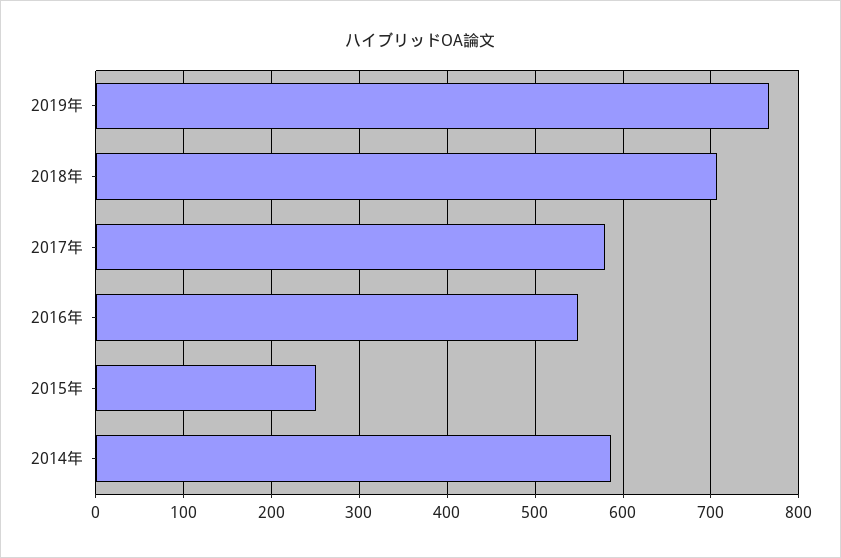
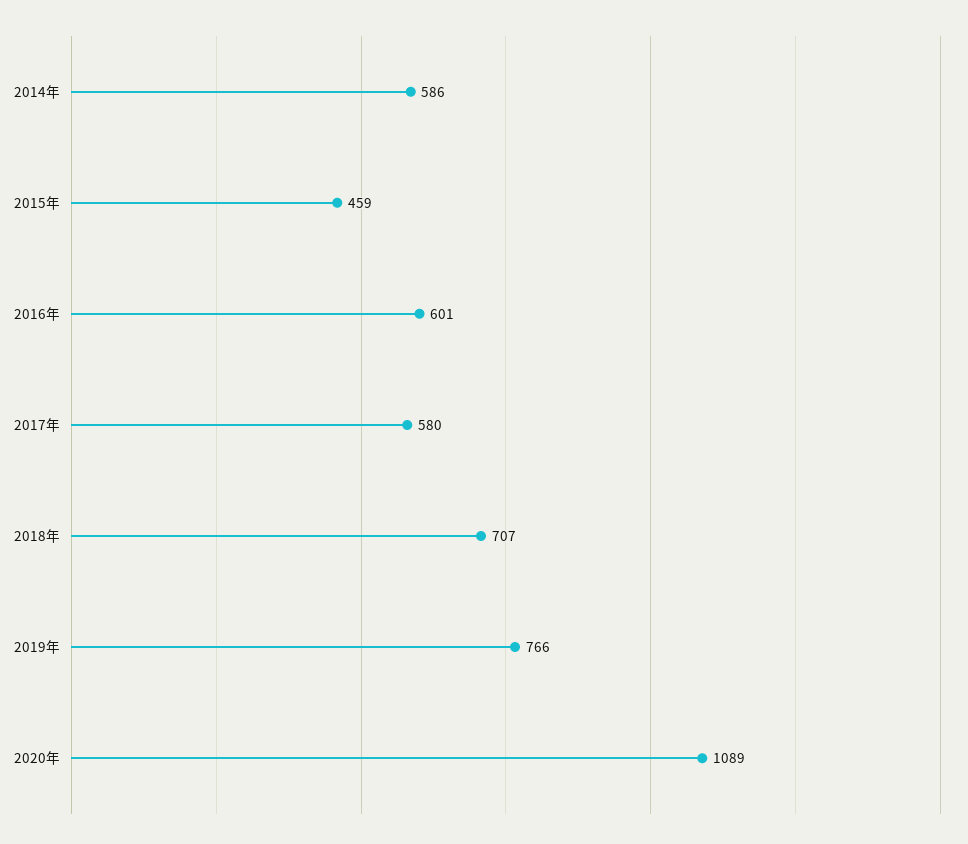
2016年: 550 -> 601
2015年: 250 -> 459
2020年: none -> 1089

